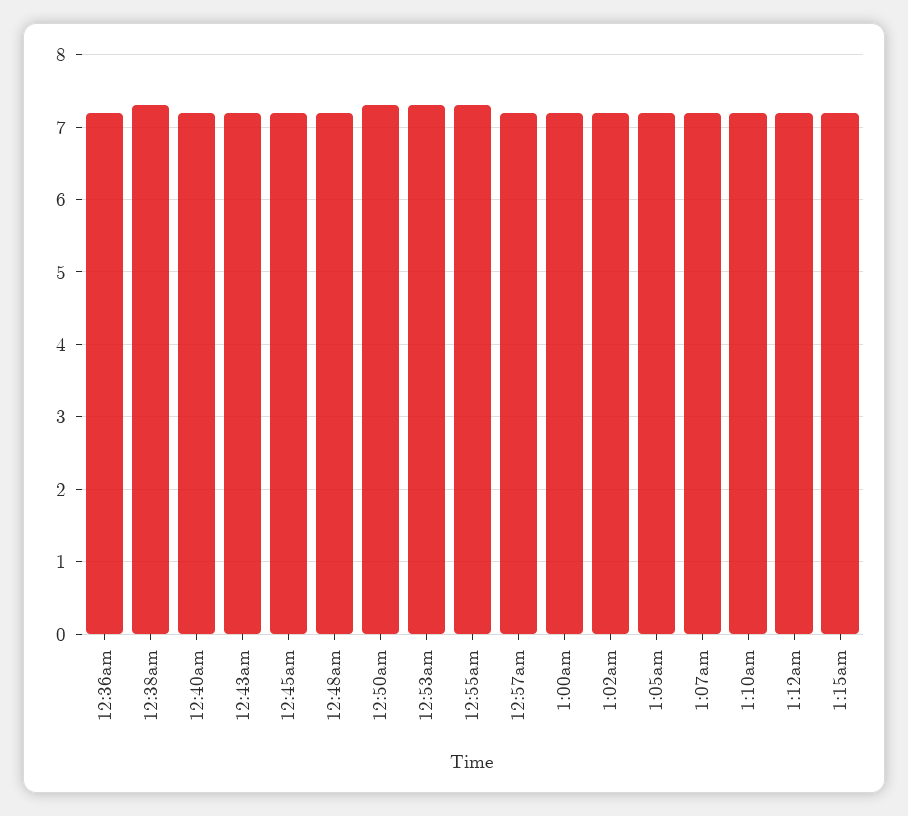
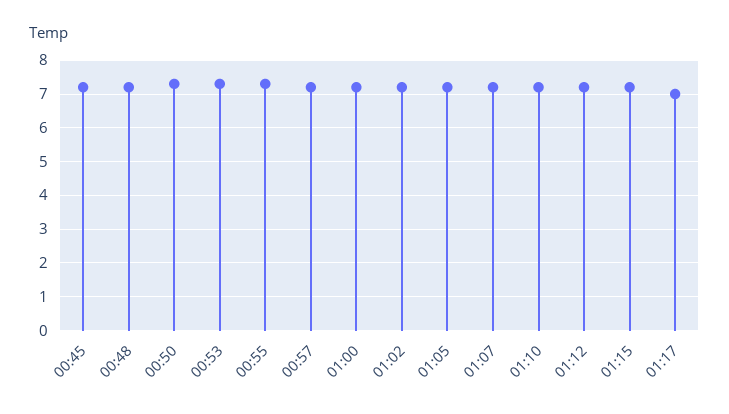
12:36am: 7.2 -> none
12:38am: 7.3 -> none
12:40am: 7.2 -> none
12:43am: 7.2 -> none
01:17: none -> 7

